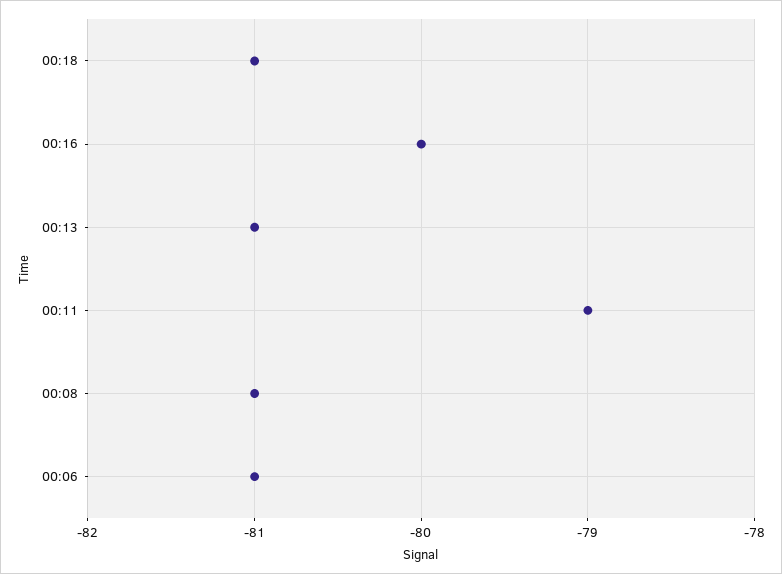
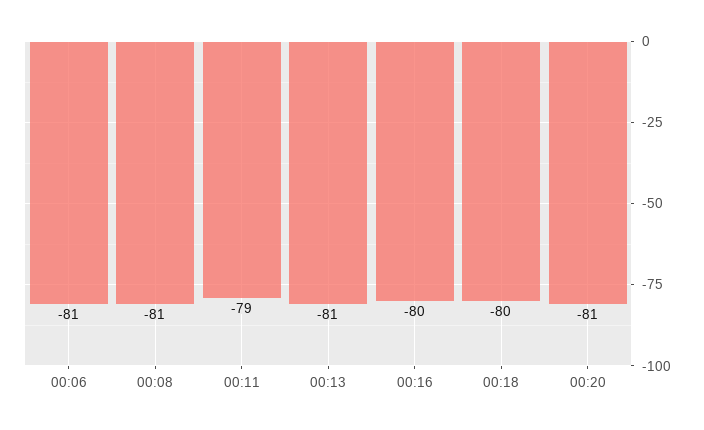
00:18: -81 -> -80
00:20: none -> -81

